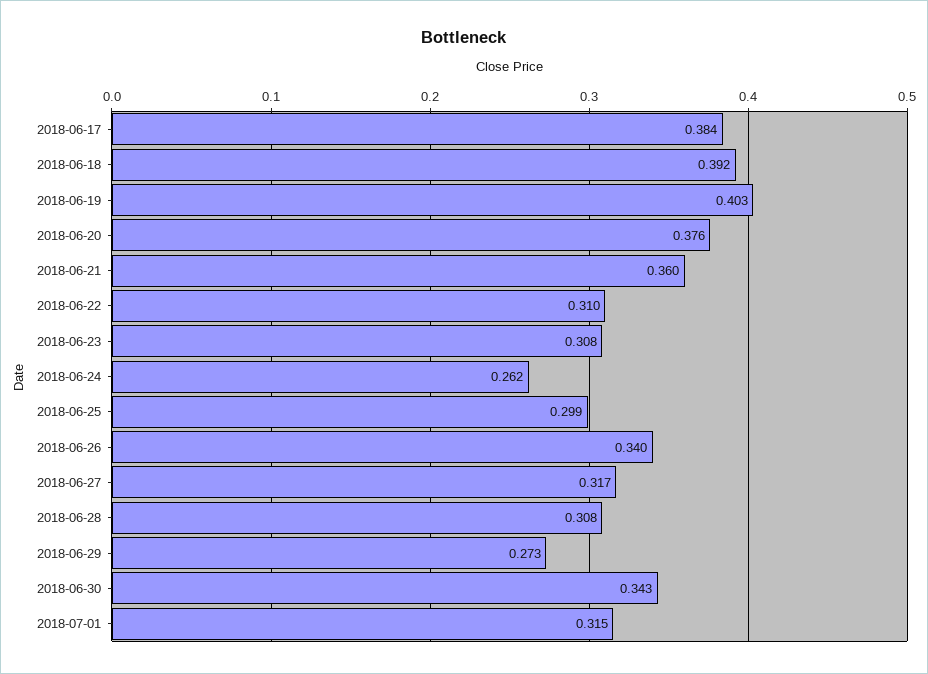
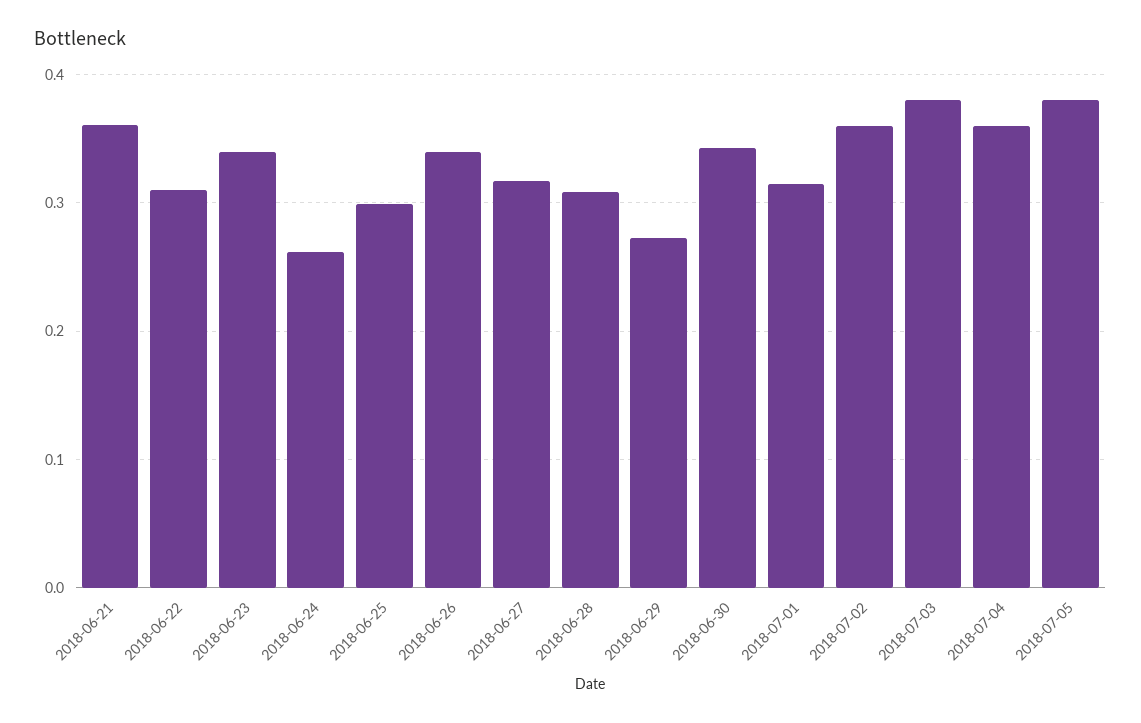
2018-06-17: 0.384 -> none
2018-06-18: 0.392 -> none
2018-06-19: 0.403 -> none
2018-06-20: 0.376 -> none
2018-06-23: 0.308 -> 0.34
2018-07-02: none -> 0.36
2018-07-03: none -> 0.38
2018-07-04: none -> 0.36
2018-07-05: none -> 0.38

